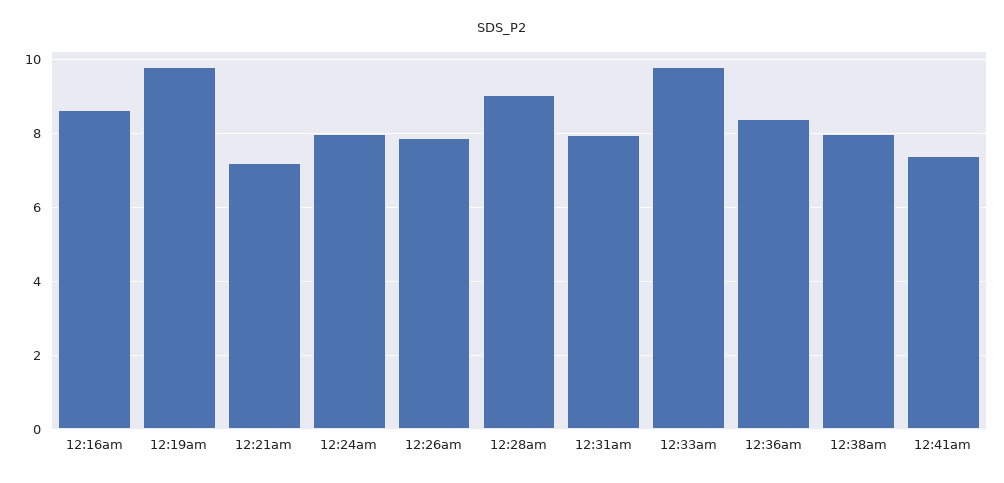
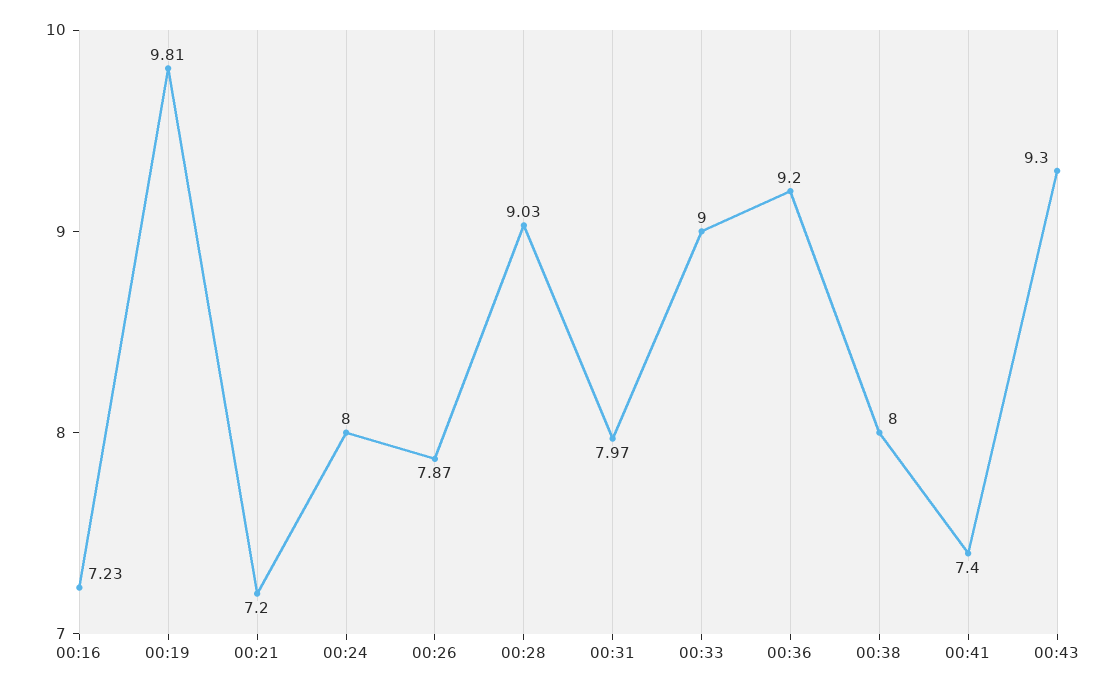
12:16am: 8.6 -> 7.23
12:33am: 9.8 -> 9
12:36am: 8.4 -> 9.2
00:43: none -> 9.3

